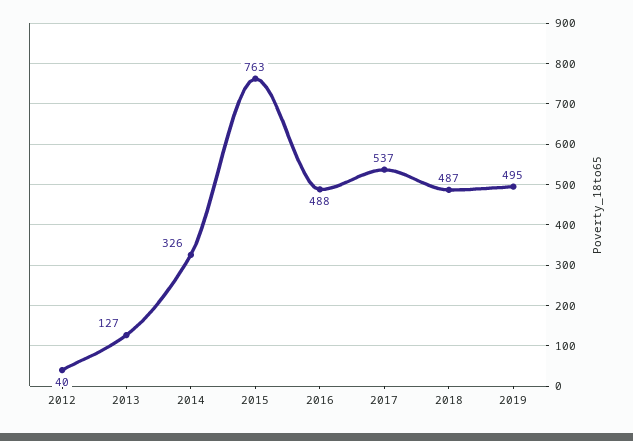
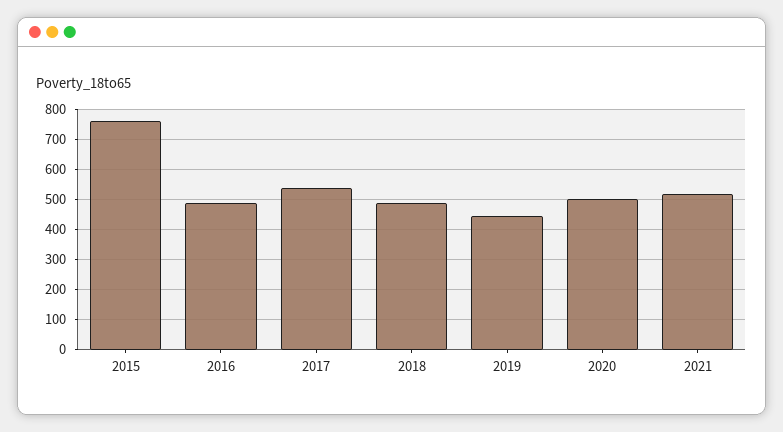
2012: 40 -> none
2013: 127 -> none
2014: 326 -> none
2019: 495 -> 440
2020: none -> 500
2021: none -> 520

